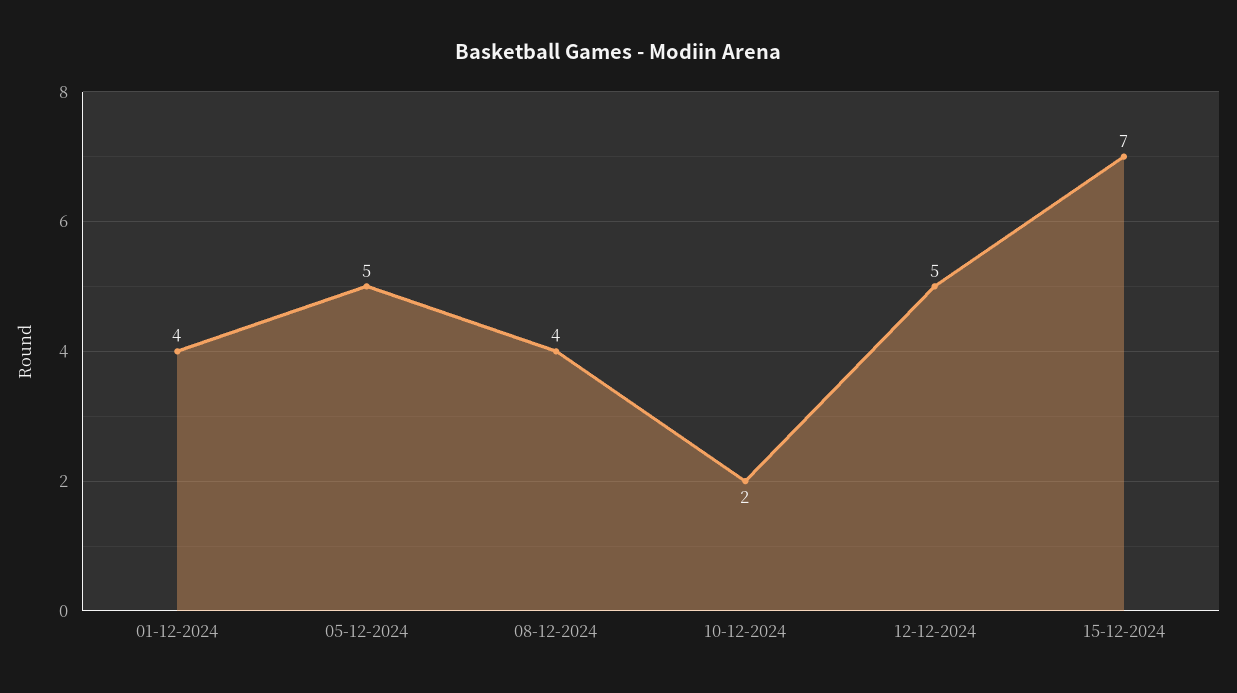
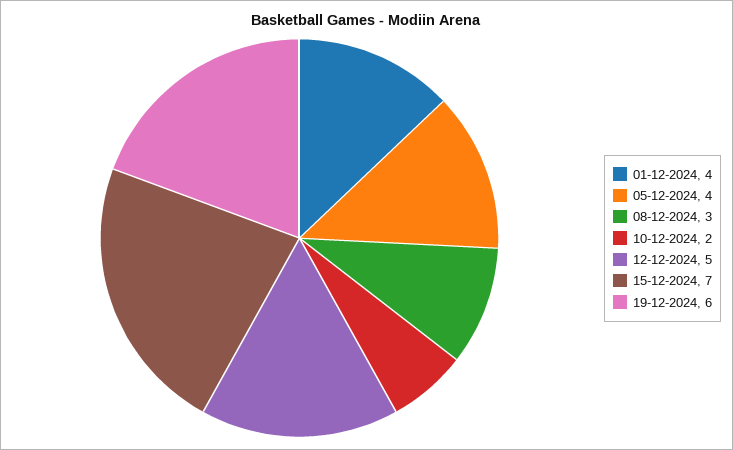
05-12-2024: 5 -> 4
08-12-2024: 4 -> 3
19-12-2024: none -> 6

